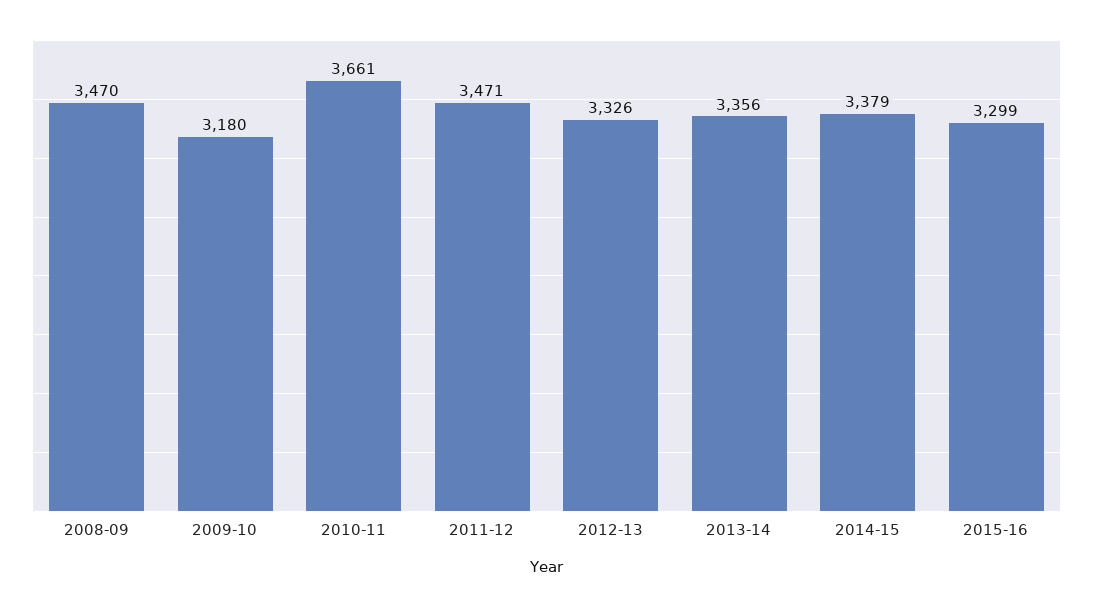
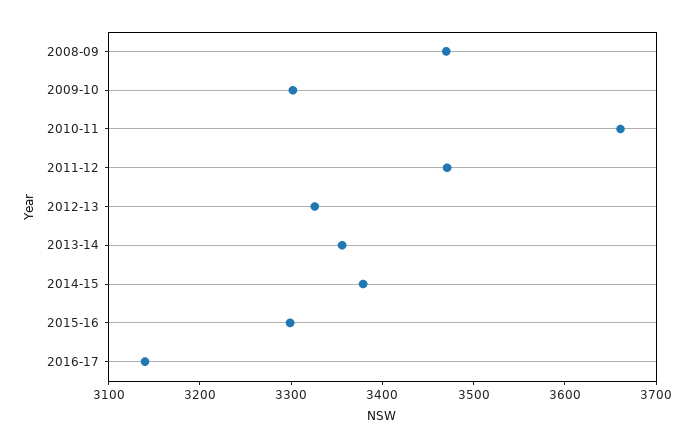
2009-10: 3180 -> 3300
2016-17: none -> 3140

